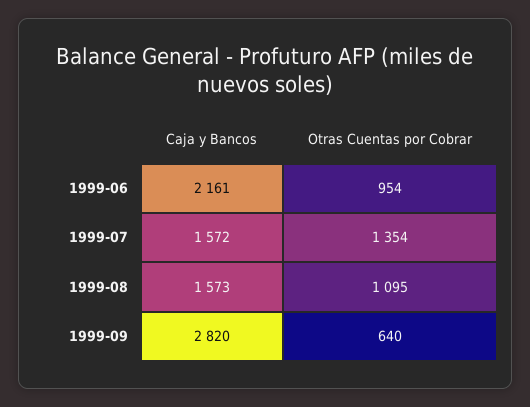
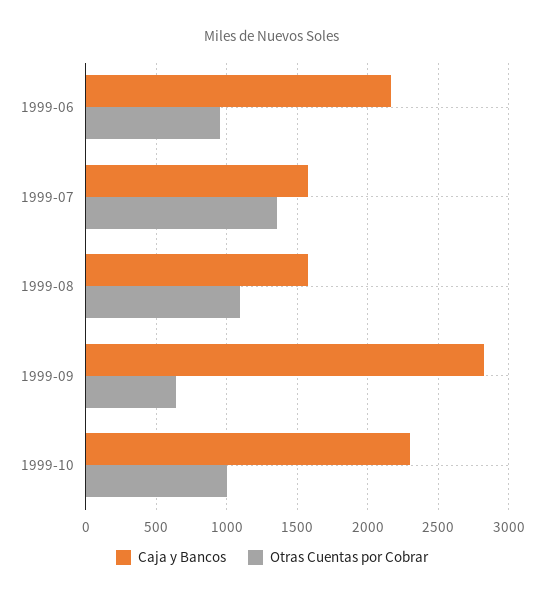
Caja y Bancos, 1999-10: none -> 2300
Otras Cuentas por Cobrar, 1999-10: none -> 1000

